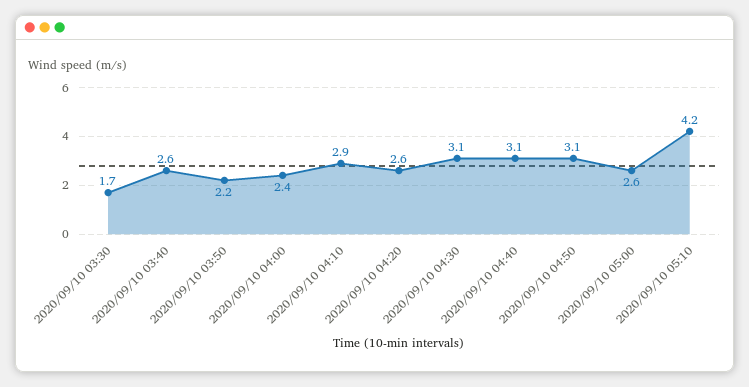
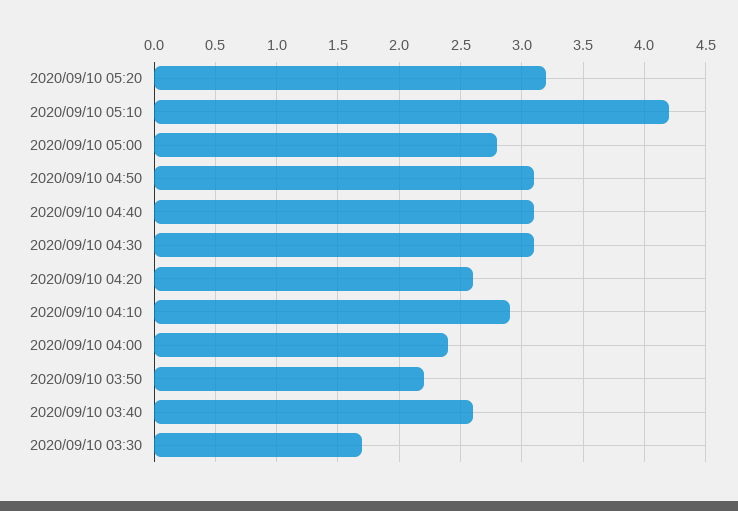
2020/09/10 05:00: 2.6 -> 2.8
2020/09/10 05:20: none -> 3.2

